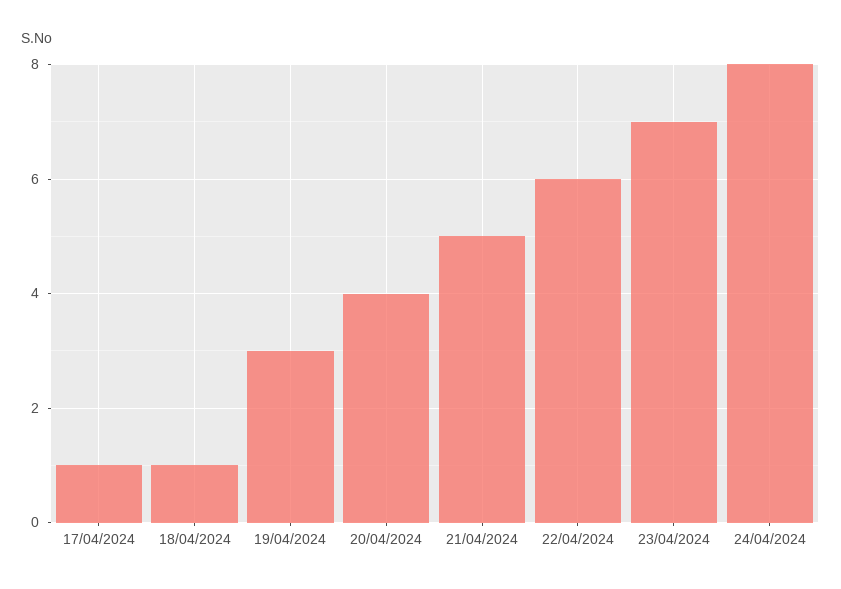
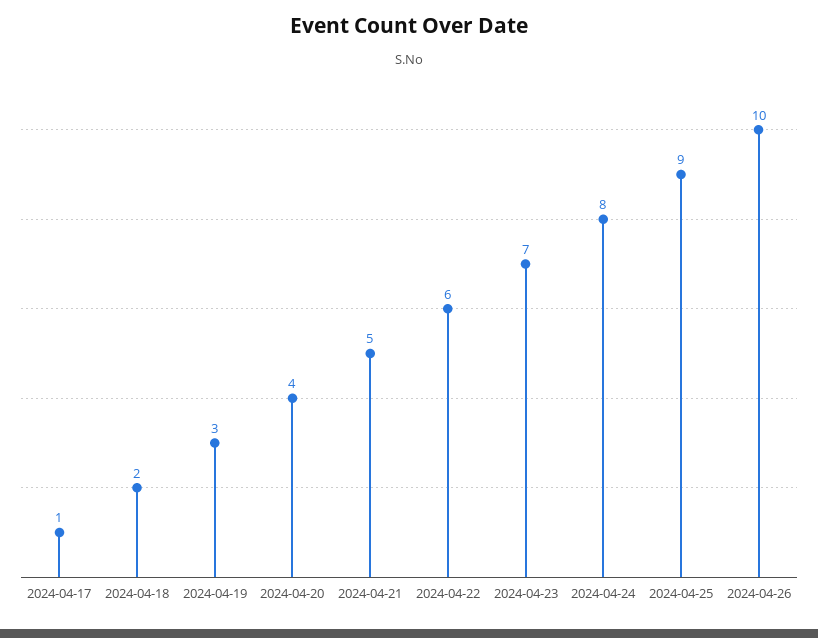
18/04/2024: 1 -> 2
2024-04-25: none -> 9
2024-04-26: none -> 10

